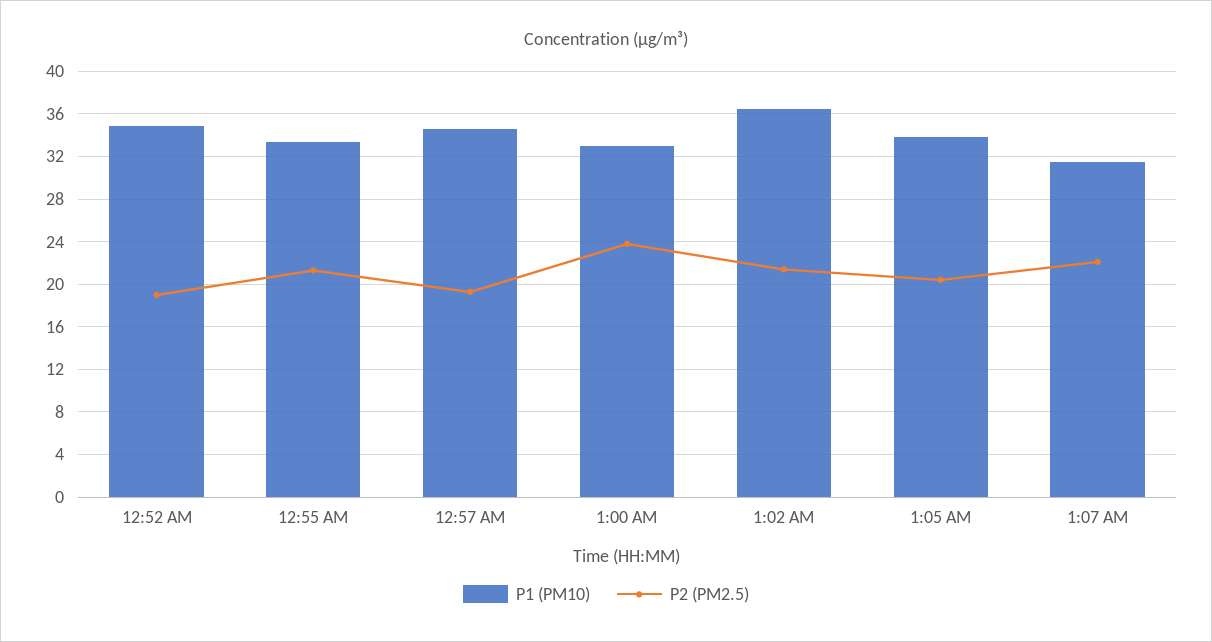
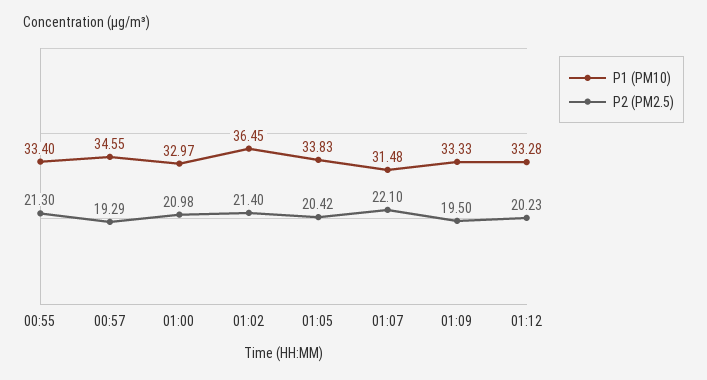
P1 (PM10), 12:52 AM: 35 -> none
P2 (PM2.5), 12:52 AM: 19 -> none
P2 (PM2.5), 1:00 AM: 24 -> 20.98
P1 (PM10), 01:09: none -> 33.33
P2 (PM2.5), 01:09: none -> 19.5
P1 (PM10), 01:12: none -> 33.28
P2 (PM2.5), 01:12: none -> 20.23

